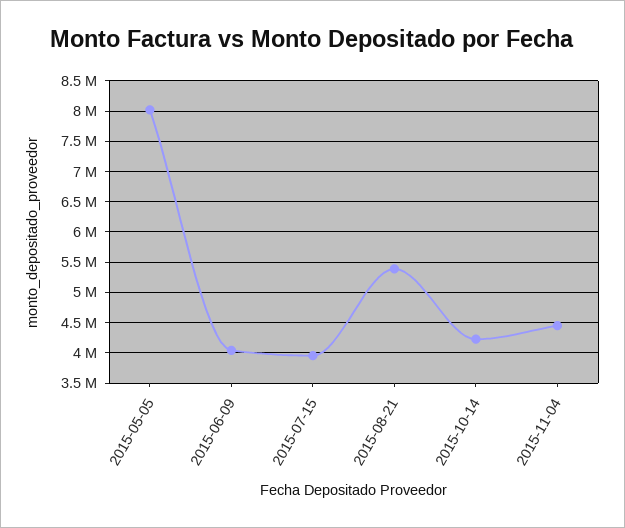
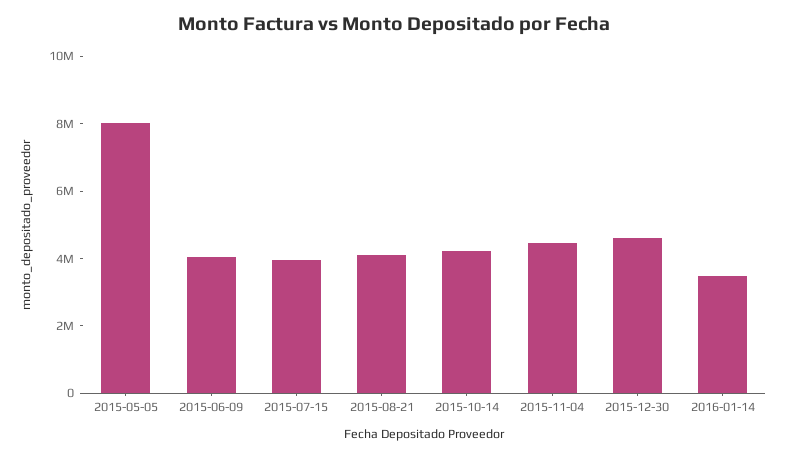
2015-08-21: 5400000 -> 4000000
2015-12-30: none -> 4500000
2016-01-14: none -> 3500000

